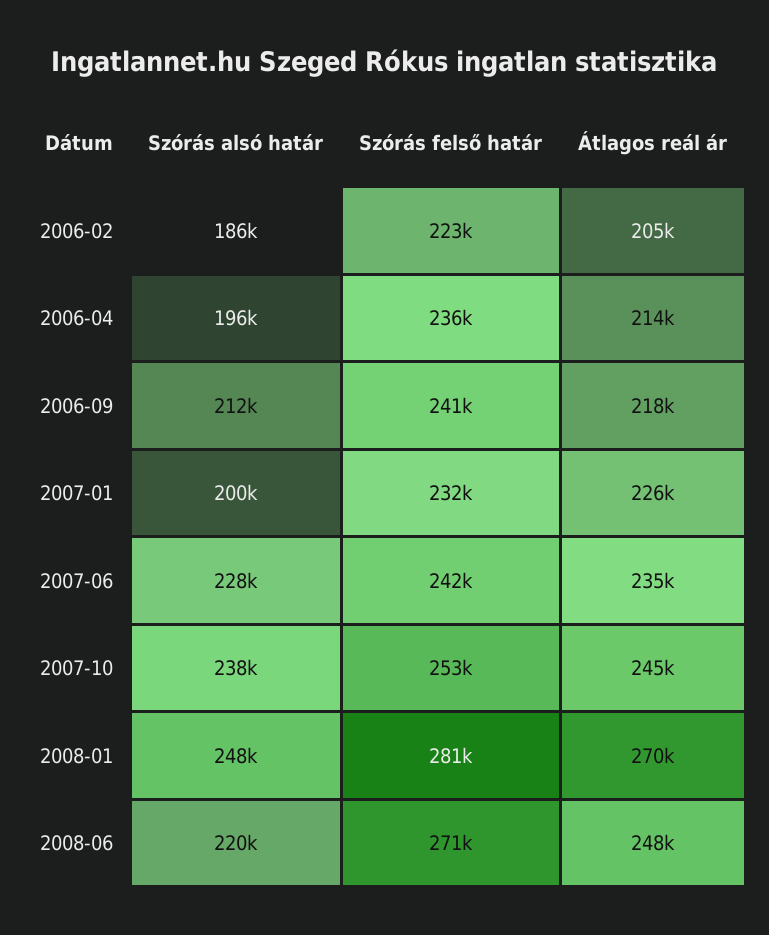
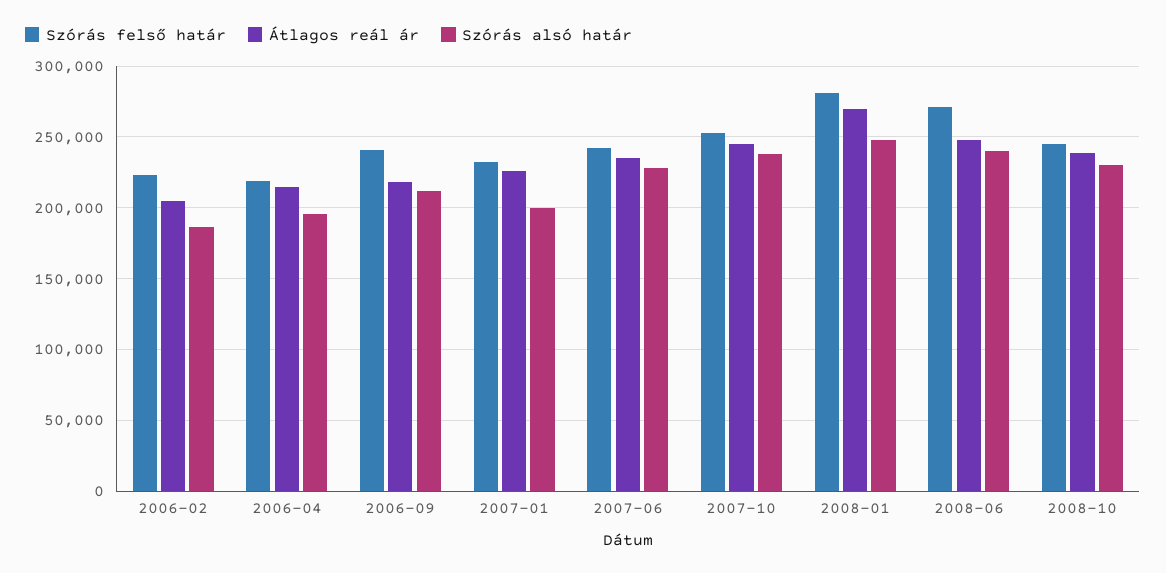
Szórás felső határ, 2006-04: 236000 -> 220000
Szórás alsó határ, 2008-06: 220000 -> 240000
Szórás felső határ, 2008-10: none -> 245000
Átlagos reál ár, 2008-10: none -> 240000
Szórás alsó határ, 2008-10: none -> 230000

